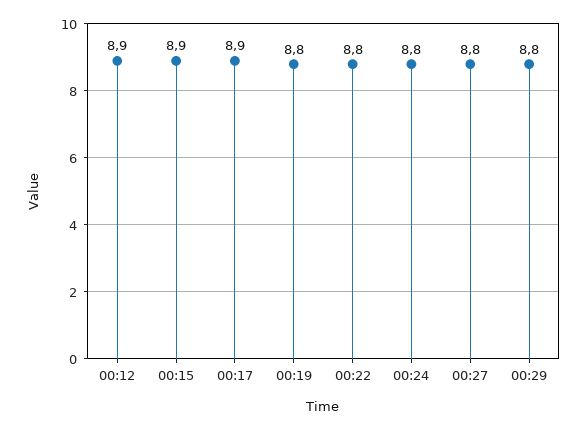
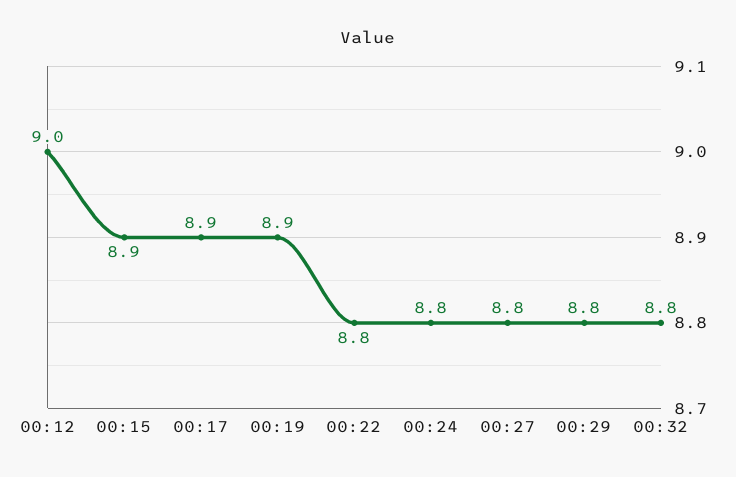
00:12: 8.9 -> 9
00:19: 8.8 -> 8.9
00:32: none -> 8.8

